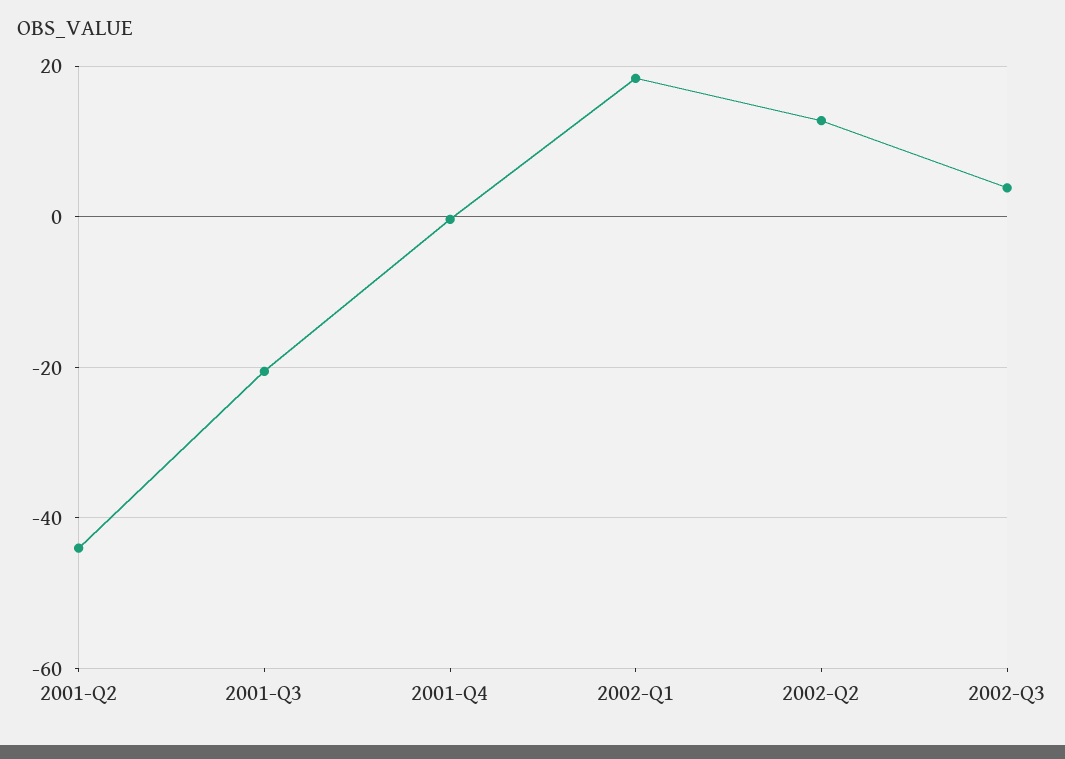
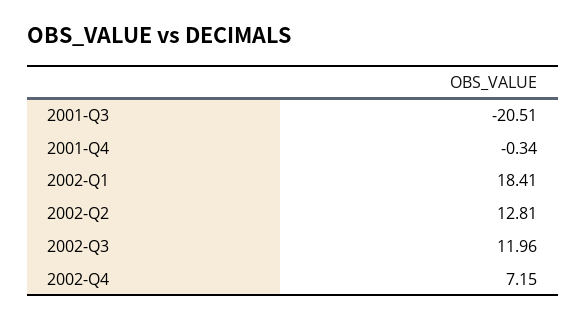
2001-Q2: -44 -> none
2002-Q3: 4 -> 11.96
2002-Q4: none -> 7.15

